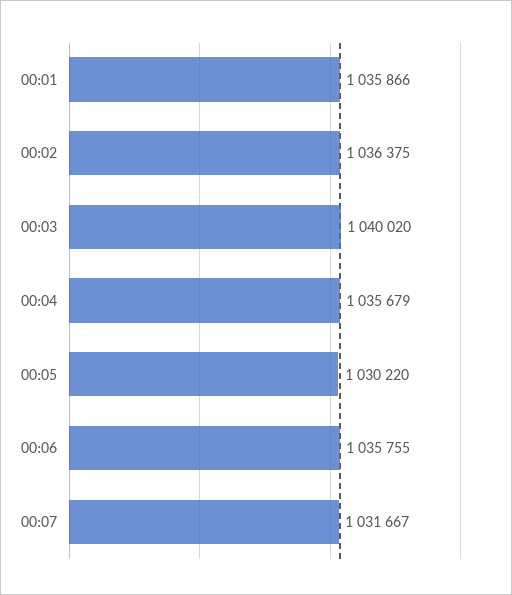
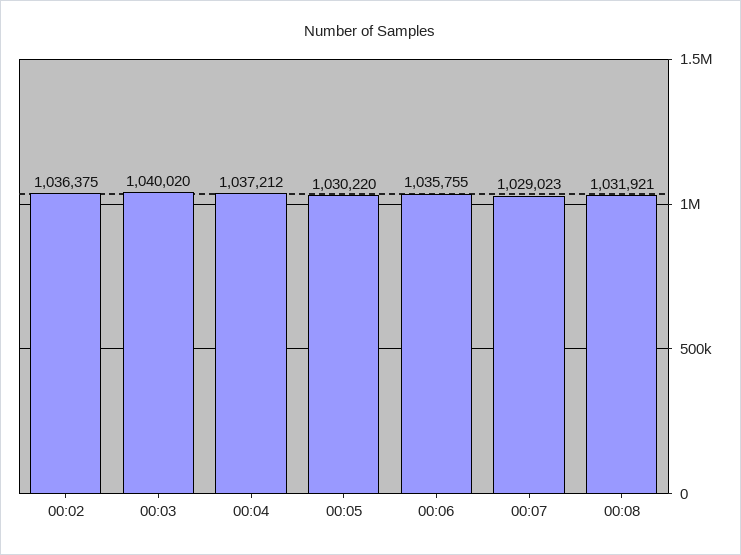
00:01: 1035866 -> none
00:04: 1035679 -> 1037212
00:07: 1031667 -> 1029023
00:08: none -> 1031921

